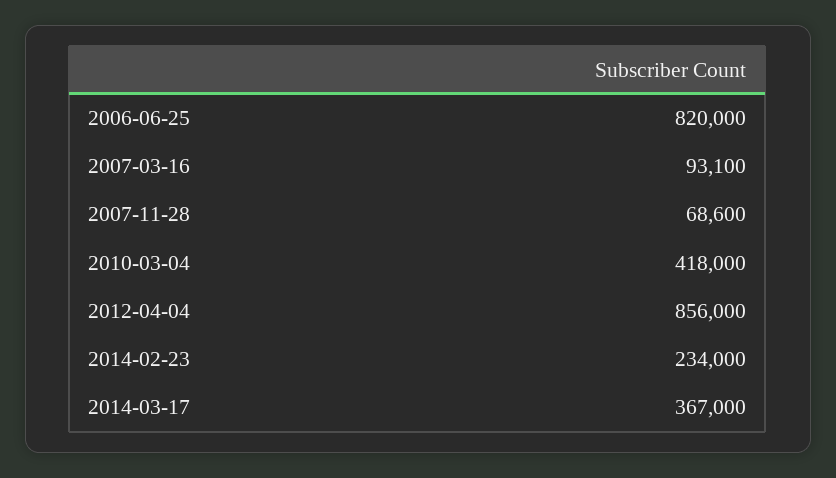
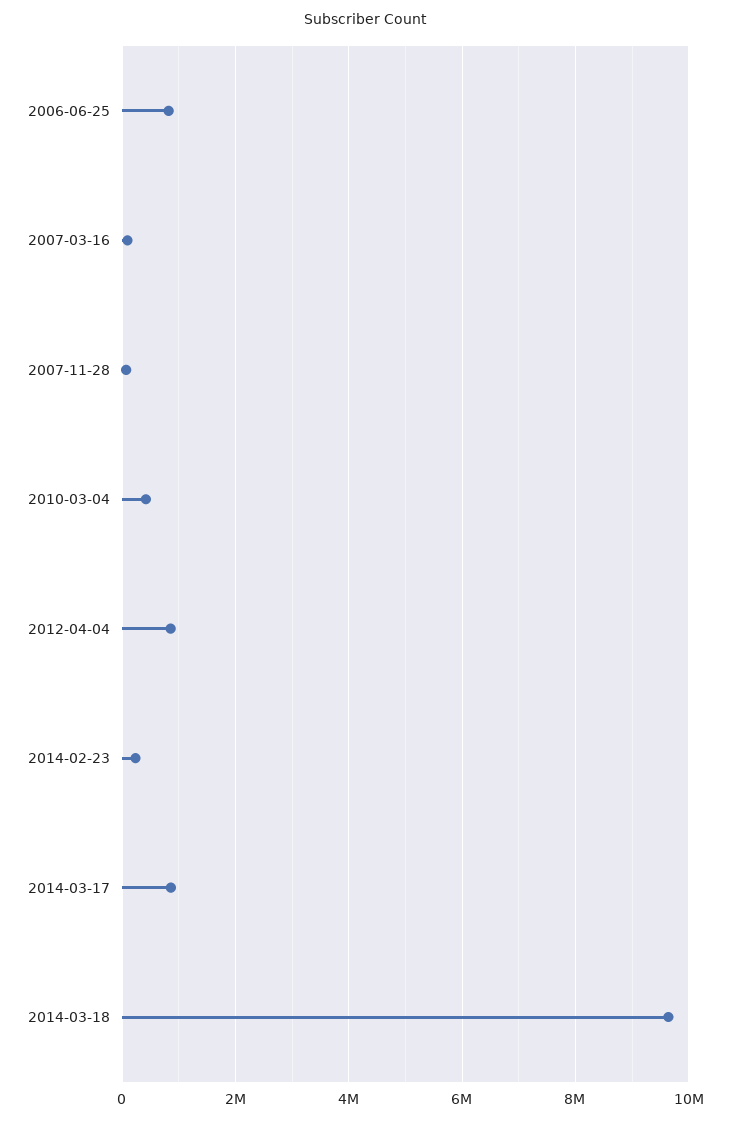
2014-03-17: 367000 -> 800000
2014-03-18: none -> 9600000

